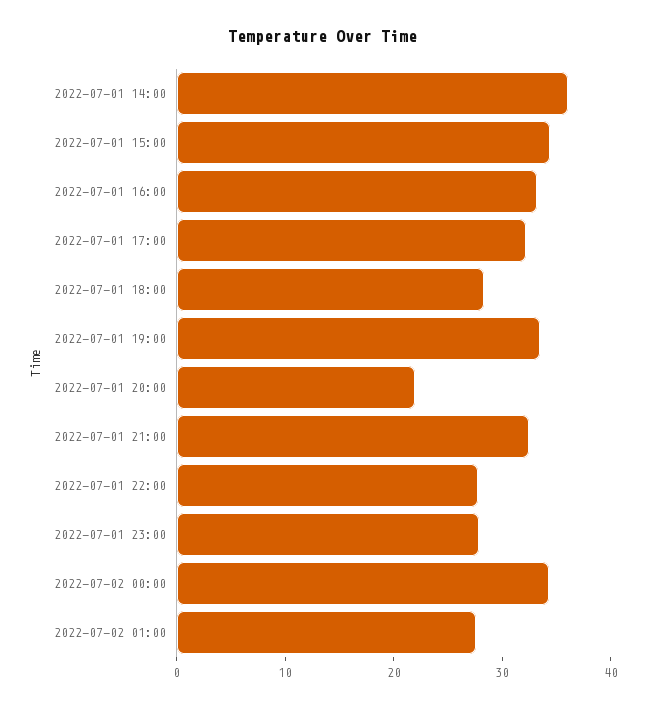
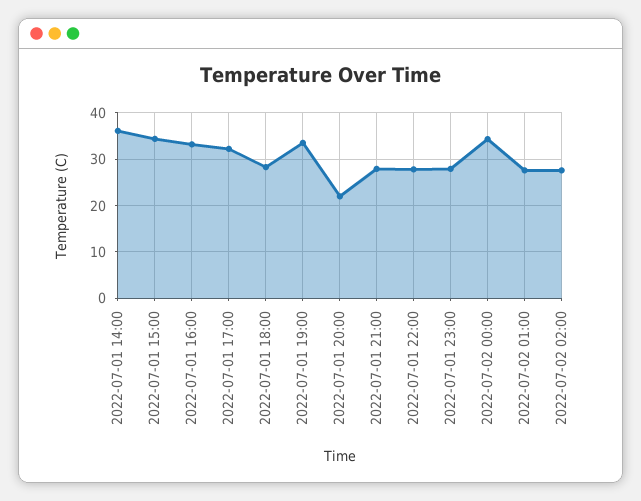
2022-07-01 21:00: 32 -> 28
2022-07-02 02:00: none -> 28

